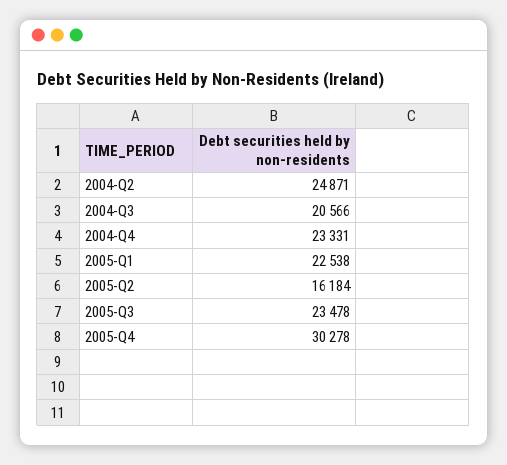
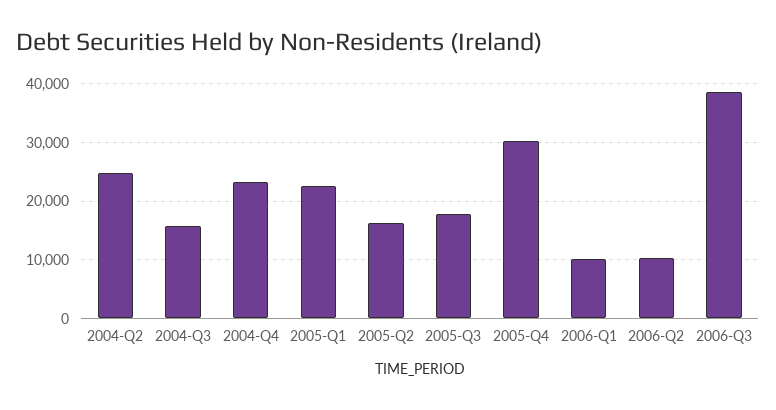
2004-Q3: 20566 -> 16000
2005-Q3: 23478 -> 18000
2006-Q1: none -> 10000
2006-Q2: none -> 10000
2006-Q3: none -> 38000

